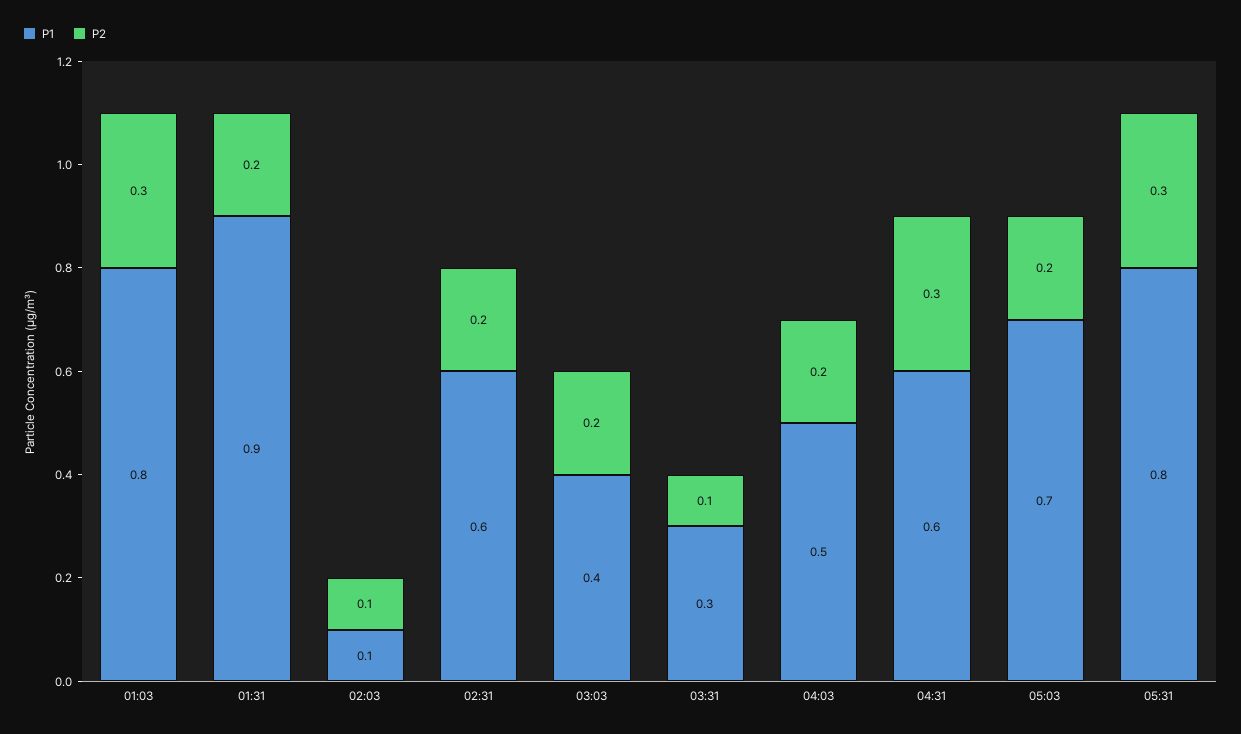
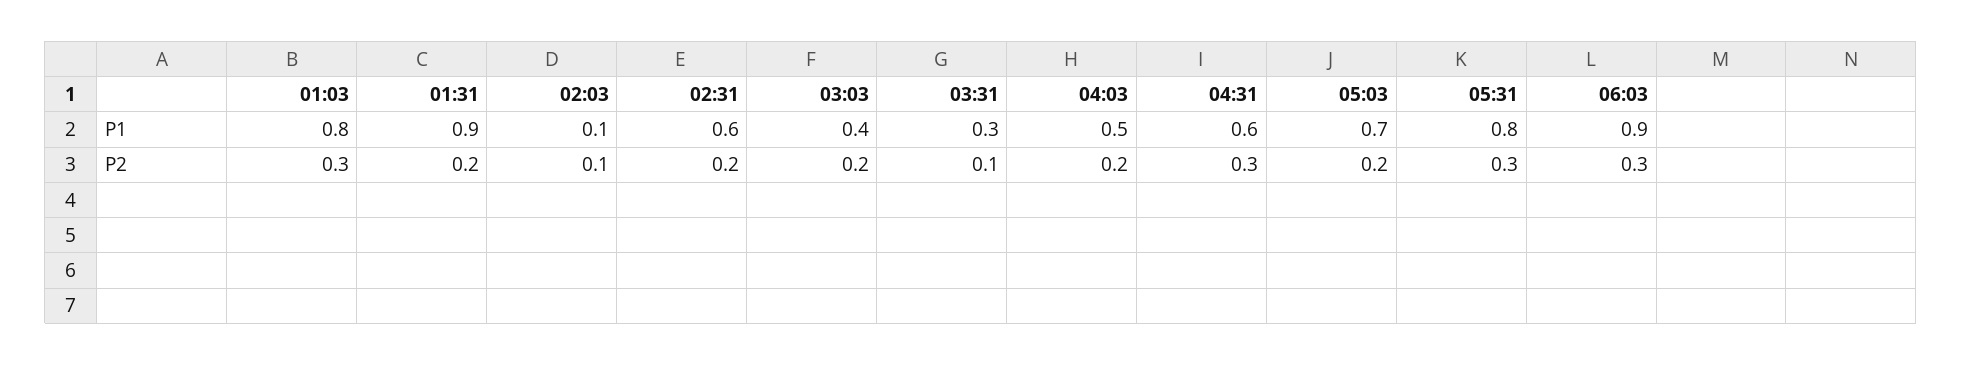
P1, 06:03: none -> 0.9
P2, 06:03: none -> 0.3

